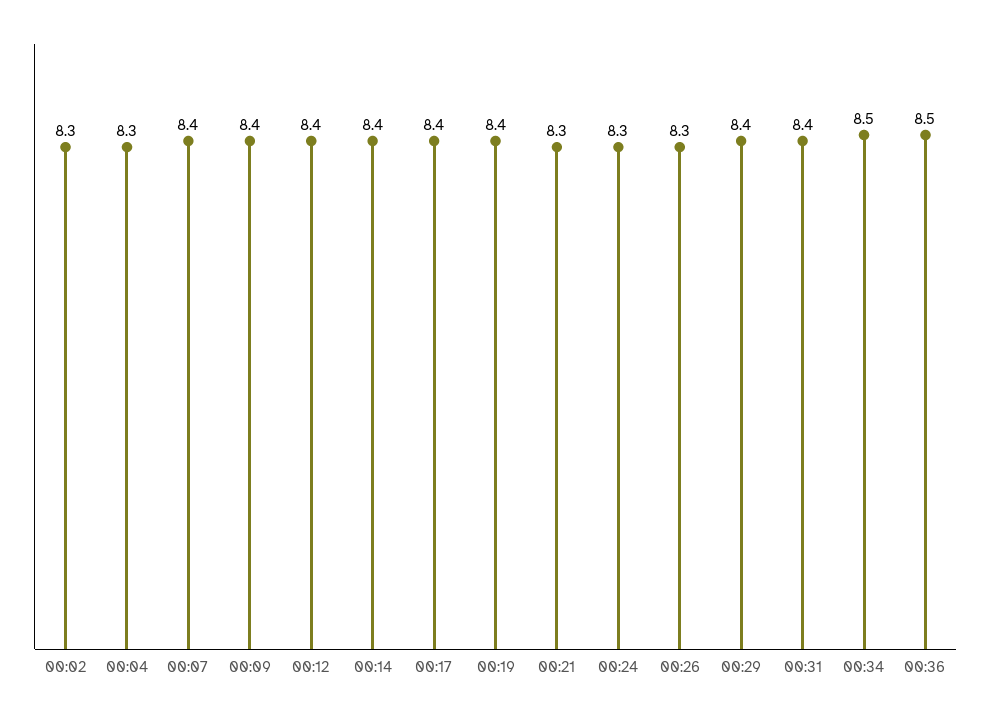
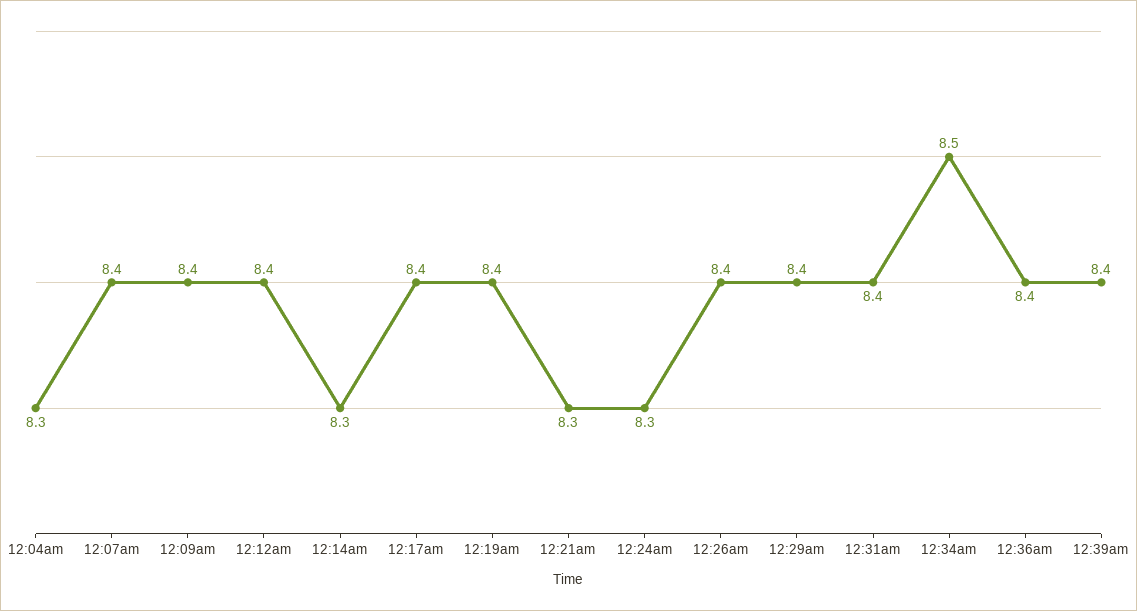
00:02: 8.3 -> none
00:14: 8.4 -> 8.3
00:26: 8.3 -> 8.4
00:36: 8.5 -> 8.4
12:39am: none -> 8.4

